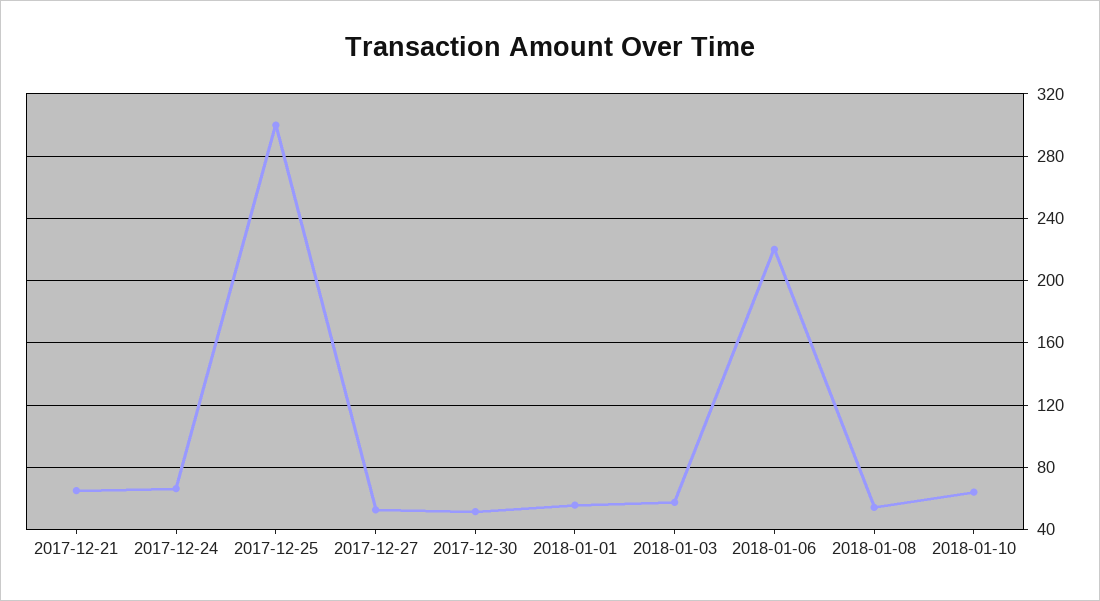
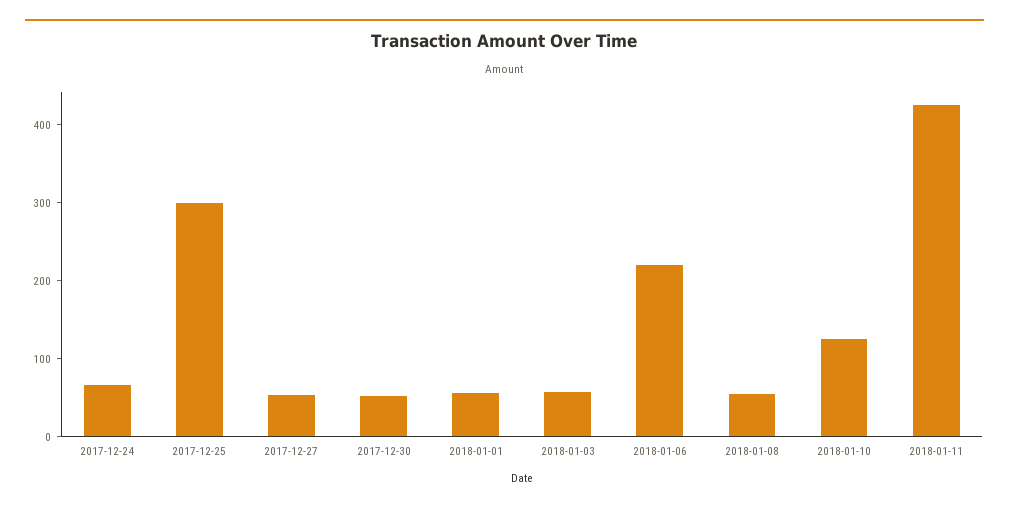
2017-12-21: 65 -> none
2018-01-10: 65 -> 120
2018-01-11: none -> 420

